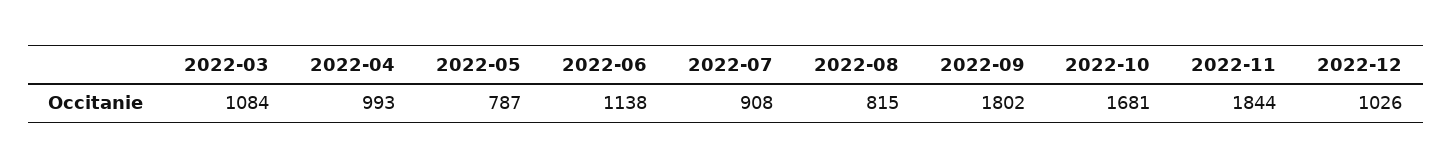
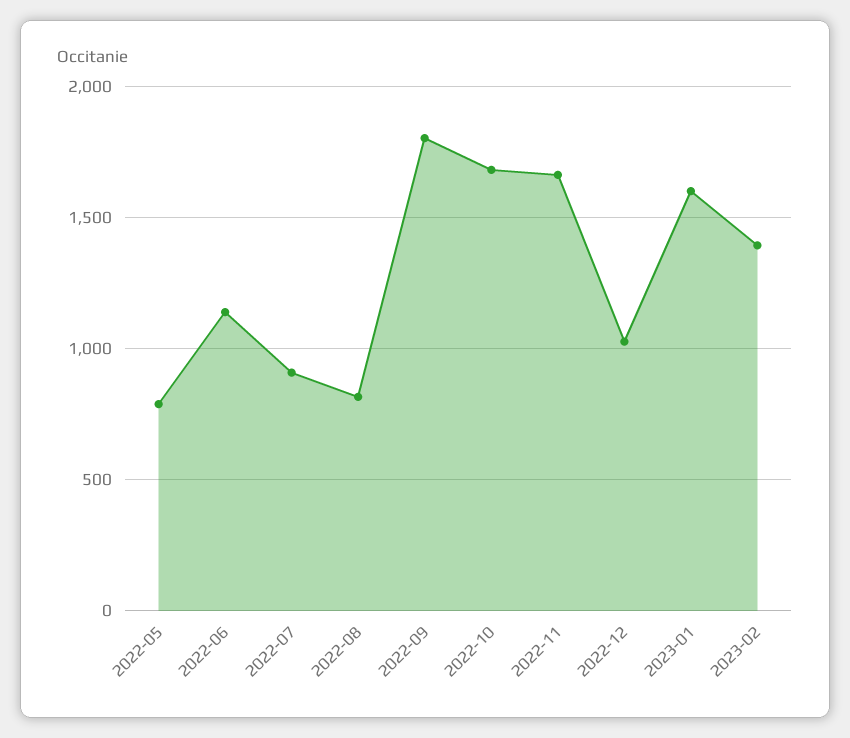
2022-03: 1084 -> none
2022-04: 993 -> none
2022-11: 1844 -> 1650
2023-01: none -> 1600
2023-02: none -> 1400

